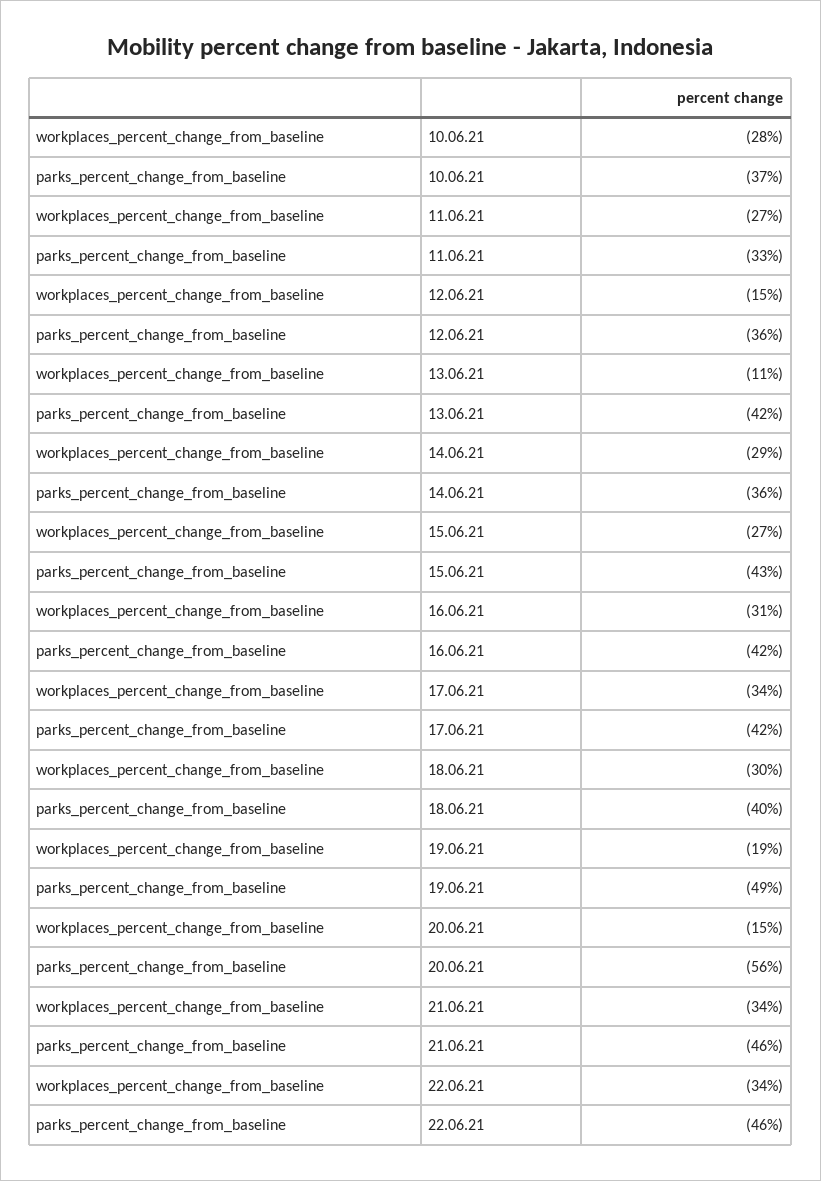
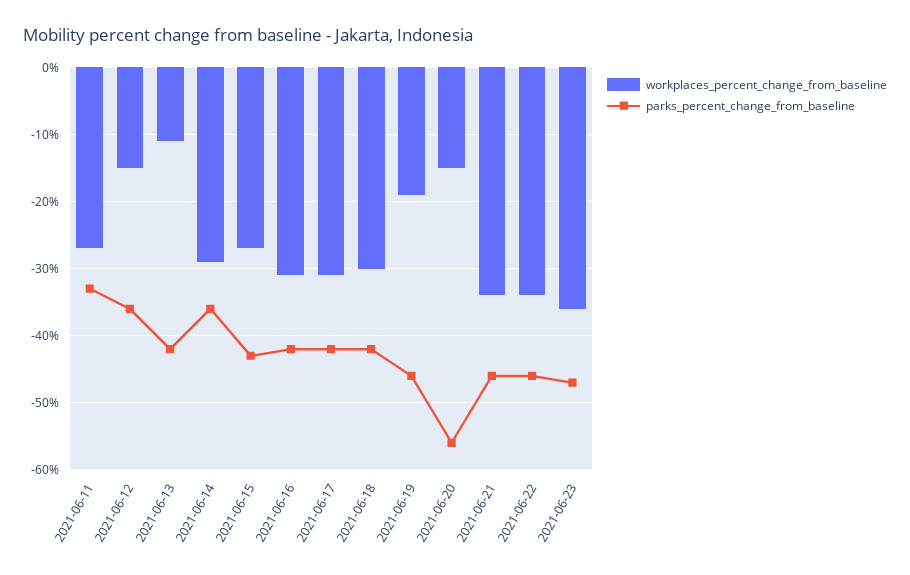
workplaces_percent_change_from_baseline, 10.06.21: -28 -> none
parks_percent_change_from_baseline, 10.06.21: -37 -> none
workplaces_percent_change_from_baseline, 17.06.21: -34 -> -31
parks_percent_change_from_baseline, 18.06.21: -40 -> -42
parks_percent_change_from_baseline, 19.06.21: -49 -> -46
workplaces_percent_change_from_baseline, 2021-06-23: none -> -36
parks_percent_change_from_baseline, 2021-06-23: none -> -47

